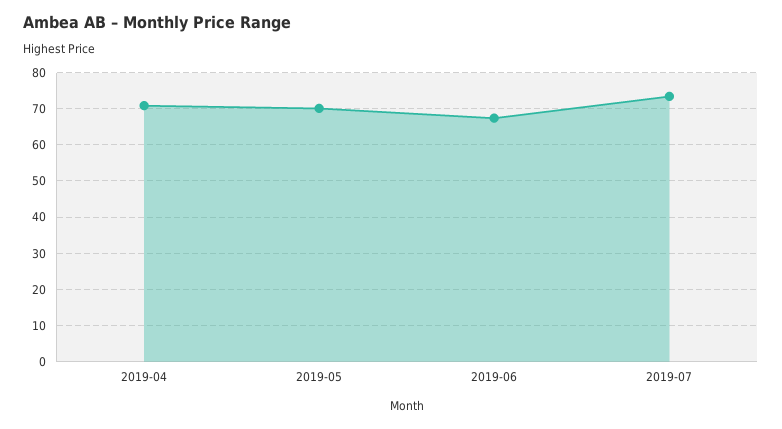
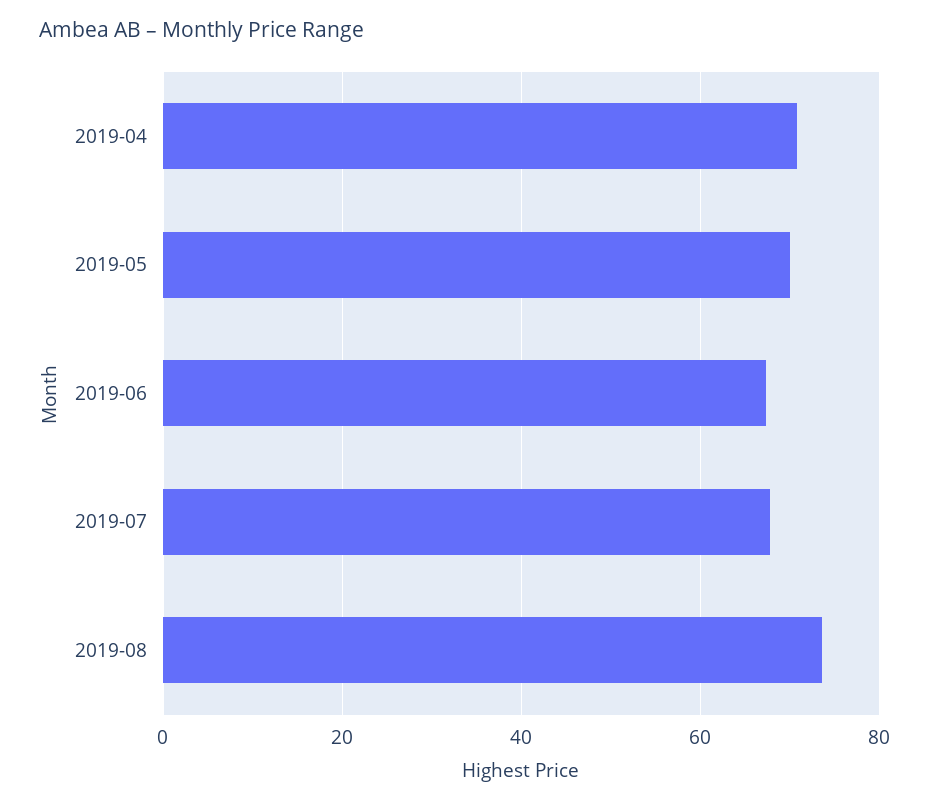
2019-07: 74 -> 68
2019-08: none -> 74

